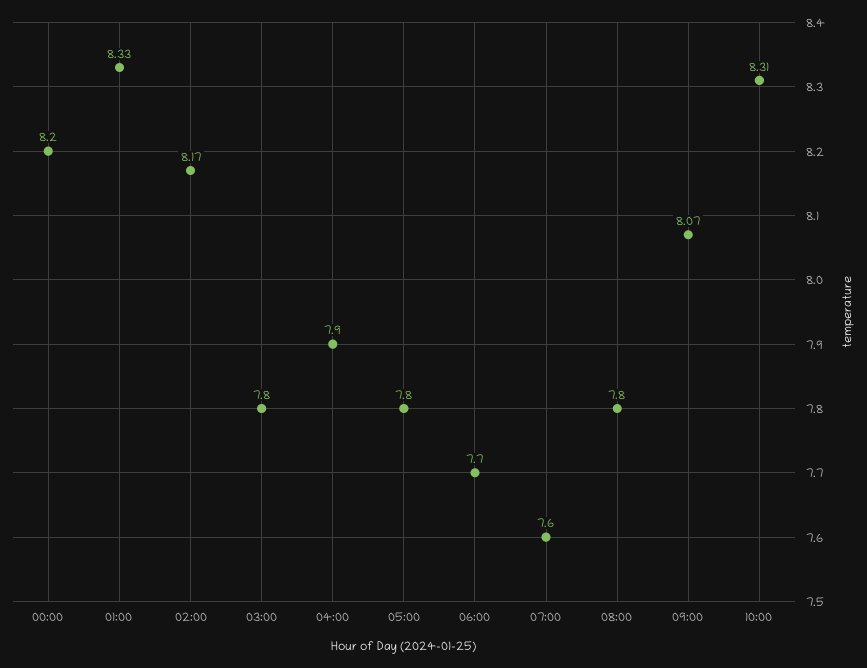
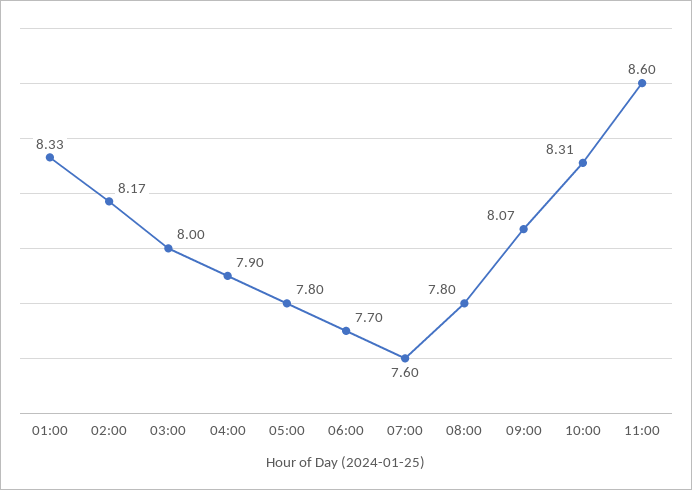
00:00: 8.2 -> none
03:00: 7.8 -> 8
11:00: none -> 8.6

